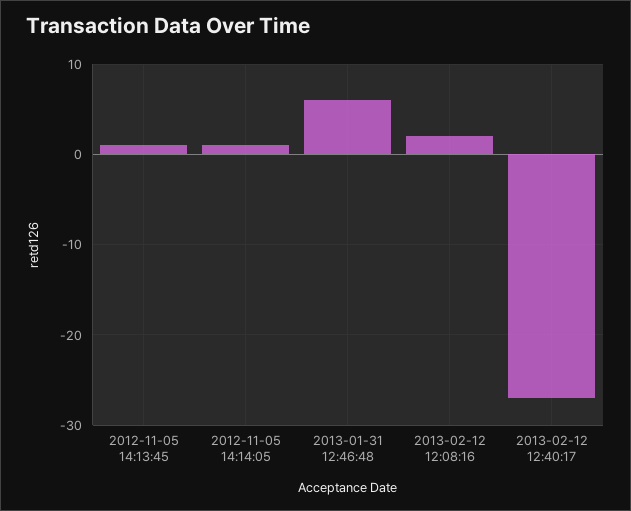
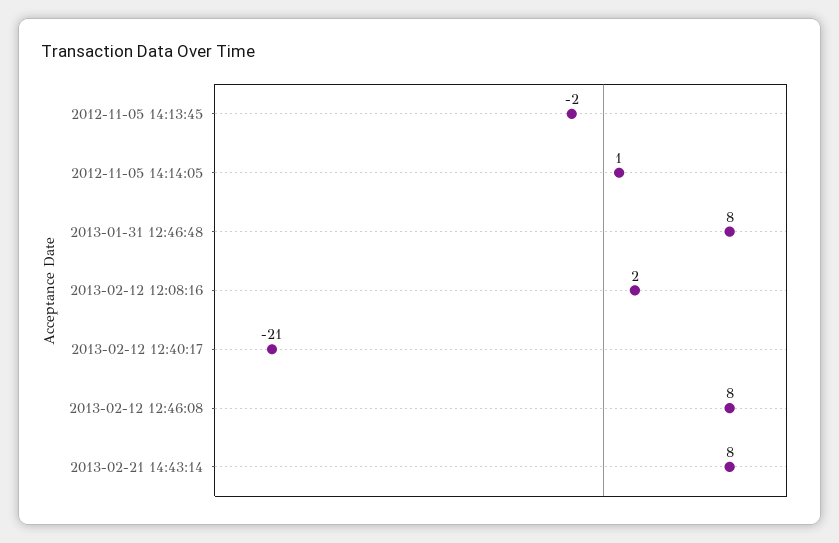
2012-11-05 14:13:45: 1 -> -2
2013-01-31 12:46:48: 6 -> 8
2013-02-12 12:40:17: -27 -> -21
2013-02-12 12:46:08: none -> 8
2013-02-21 14:43:14: none -> 8

